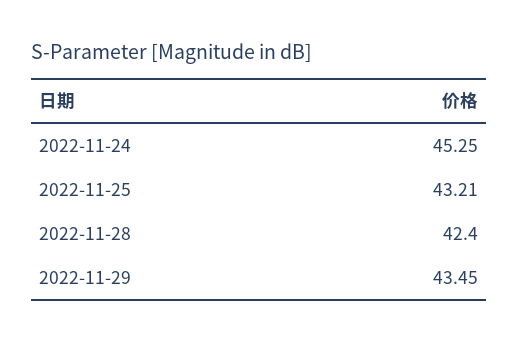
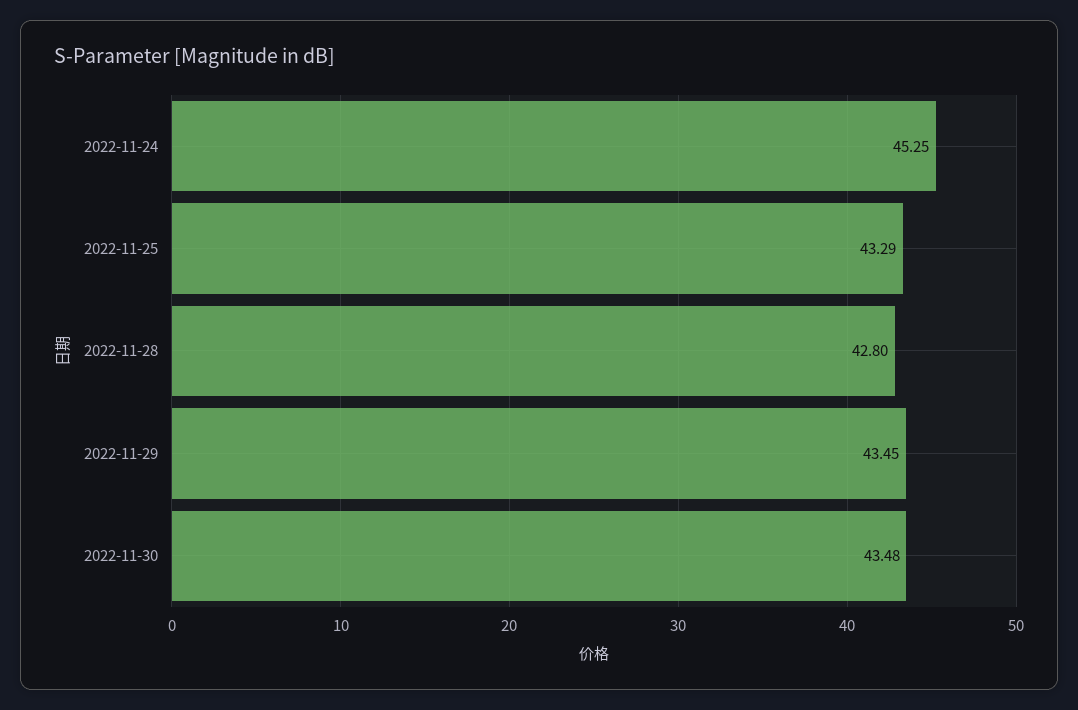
2022-11-25: 43.21 -> 43.29
2022-11-28: 42.4 -> 42.8
2022-11-30: none -> 43.48

